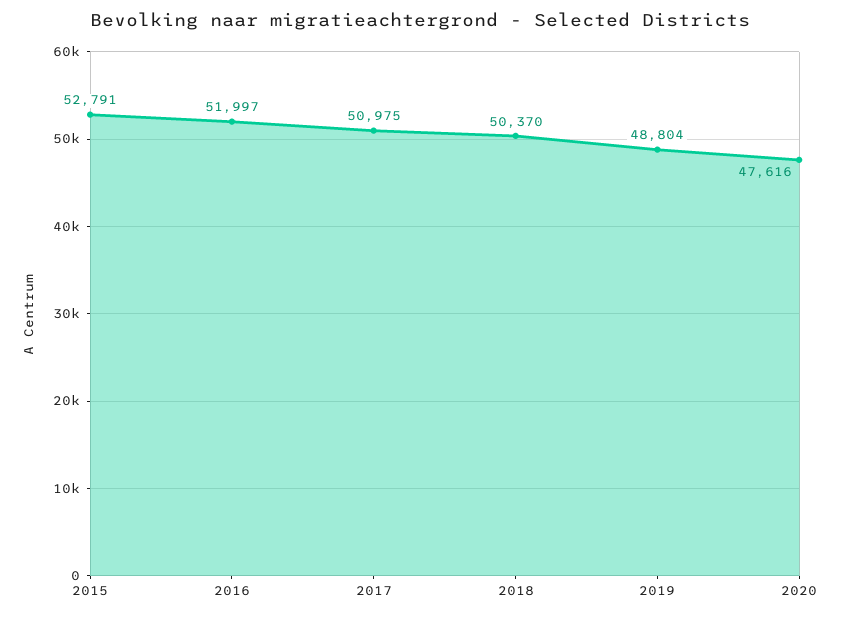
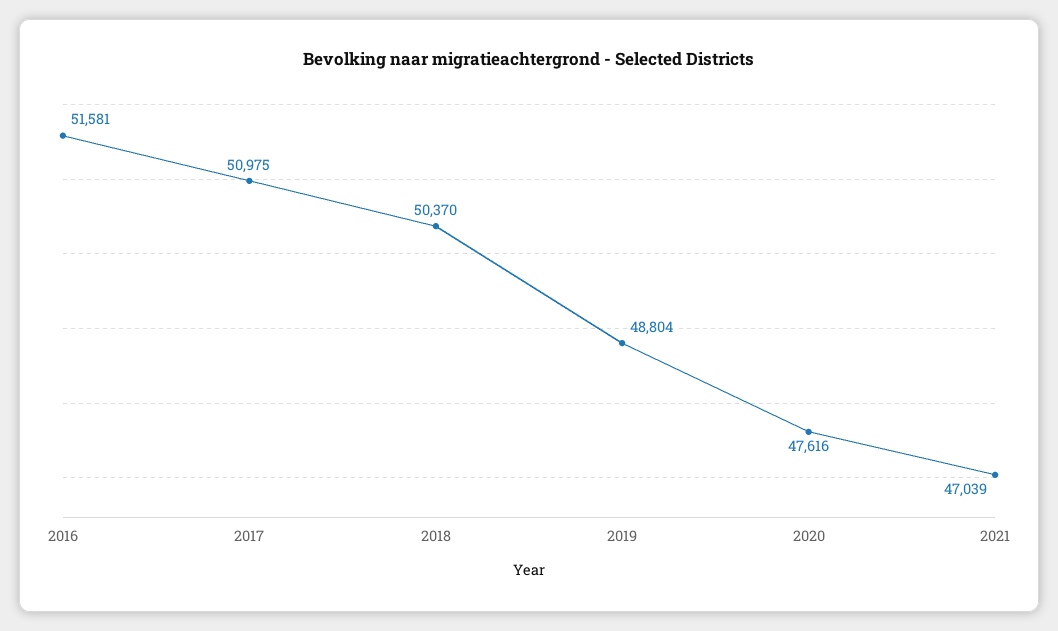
2015: 52791 -> none
2016: 51997 -> 51581
2021: none -> 47039

